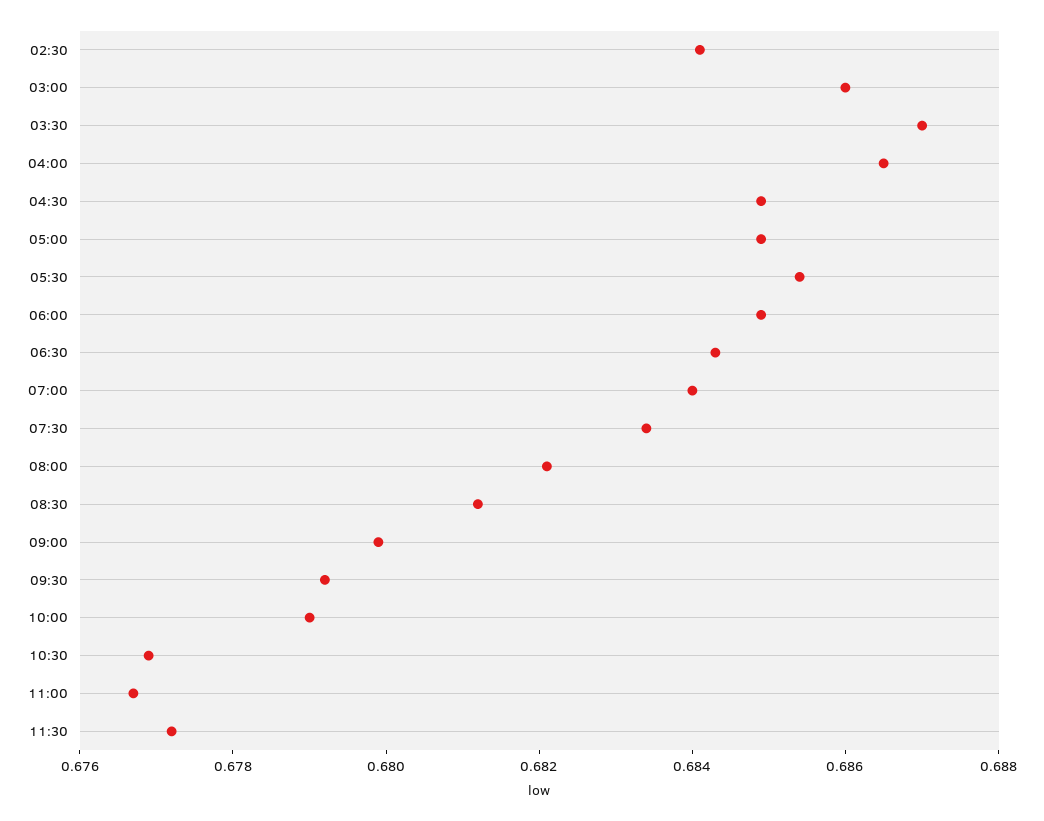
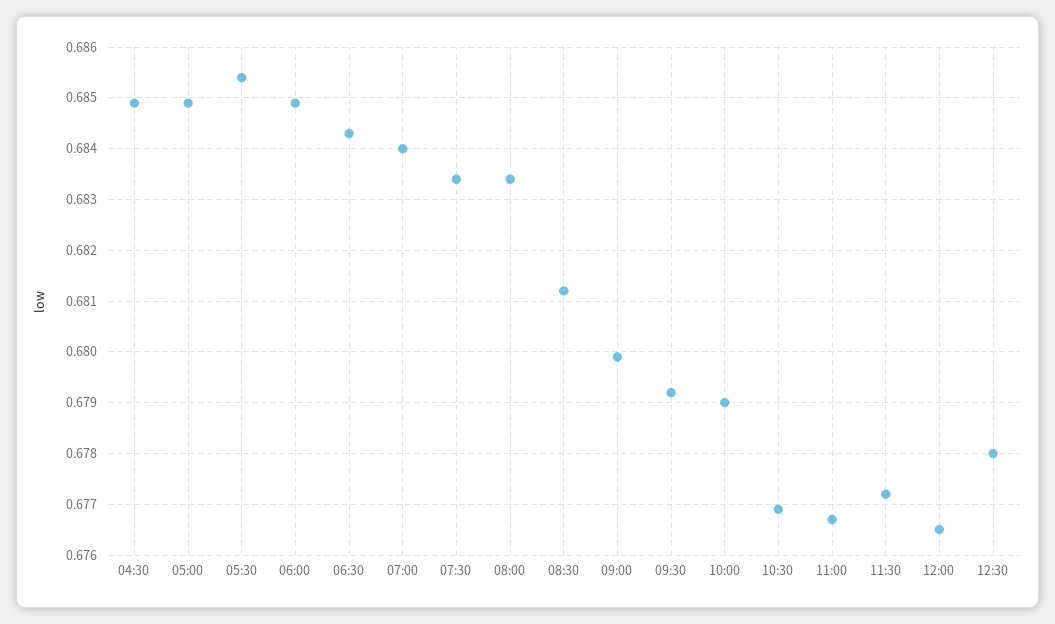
02:30: 0.684 -> none
03:00: 0.686 -> none
03:30: 0.687 -> none
04:00: 0.6865 -> none
08:00: 0.682 -> 0.6835
12:00: none -> 0.6765
12:30: none -> 0.678

